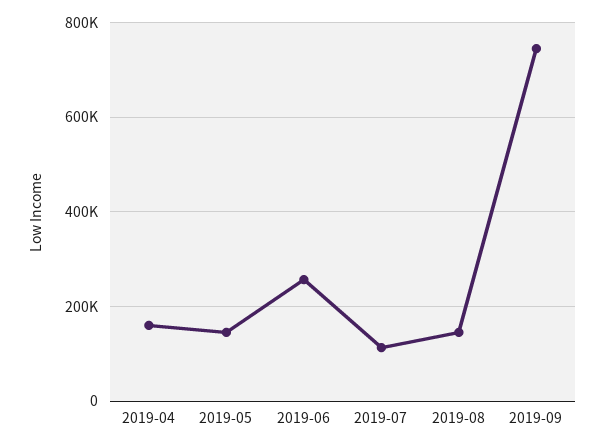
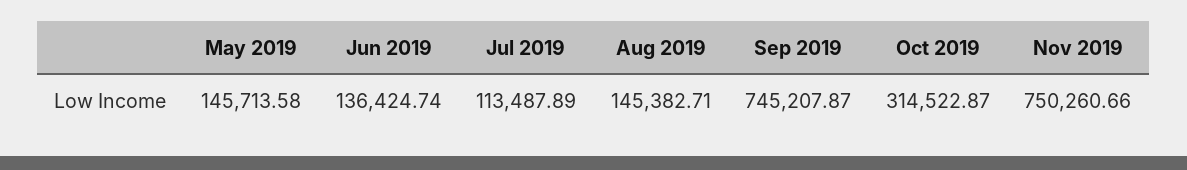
2019-04: 160000 -> none
2019-06: 260000 -> 136424.74
Oct 2019: none -> 314522.87
Nov 2019: none -> 750260.66

